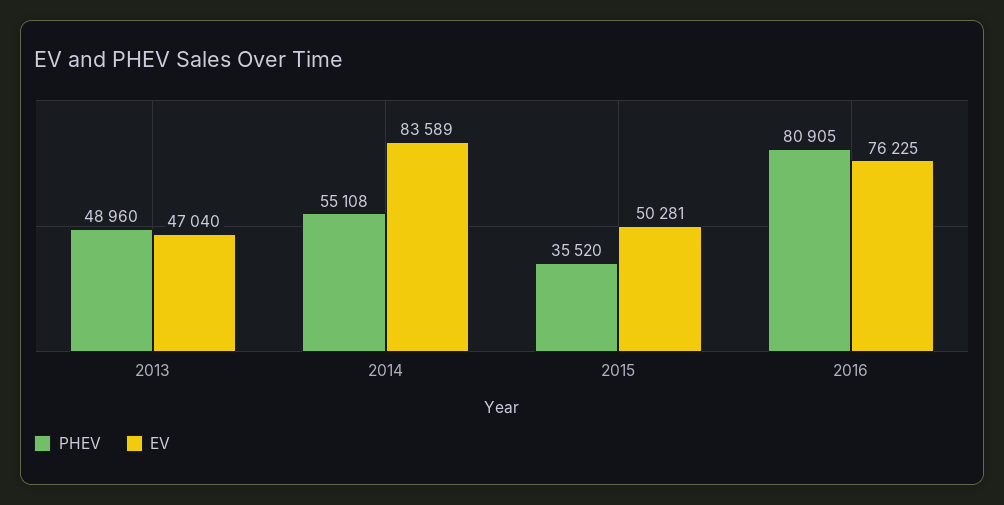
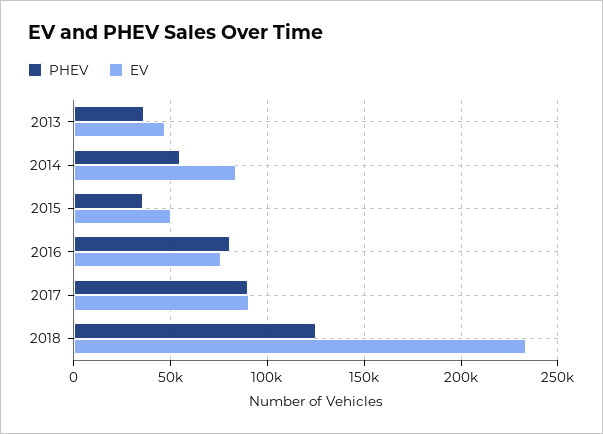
PHEV, 2013: 48960 -> 35000
PHEV, 2017: none -> 90000
EV, 2017: none -> 90000
PHEV, 2018: none -> 125000
EV, 2018: none -> 235000

